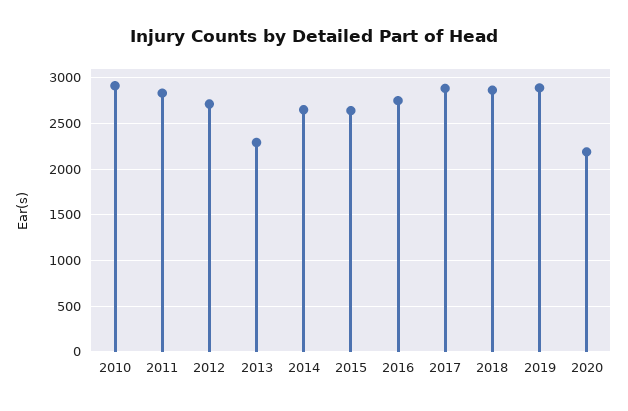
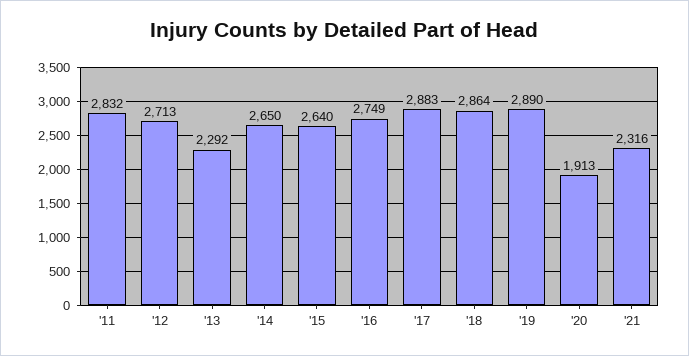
2010: 2900 -> none
2020: 2200 -> 1913
'21: none -> 2316

